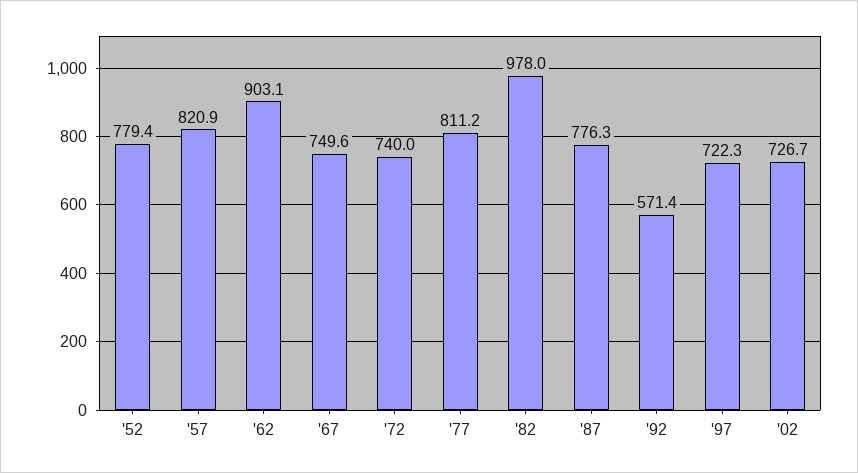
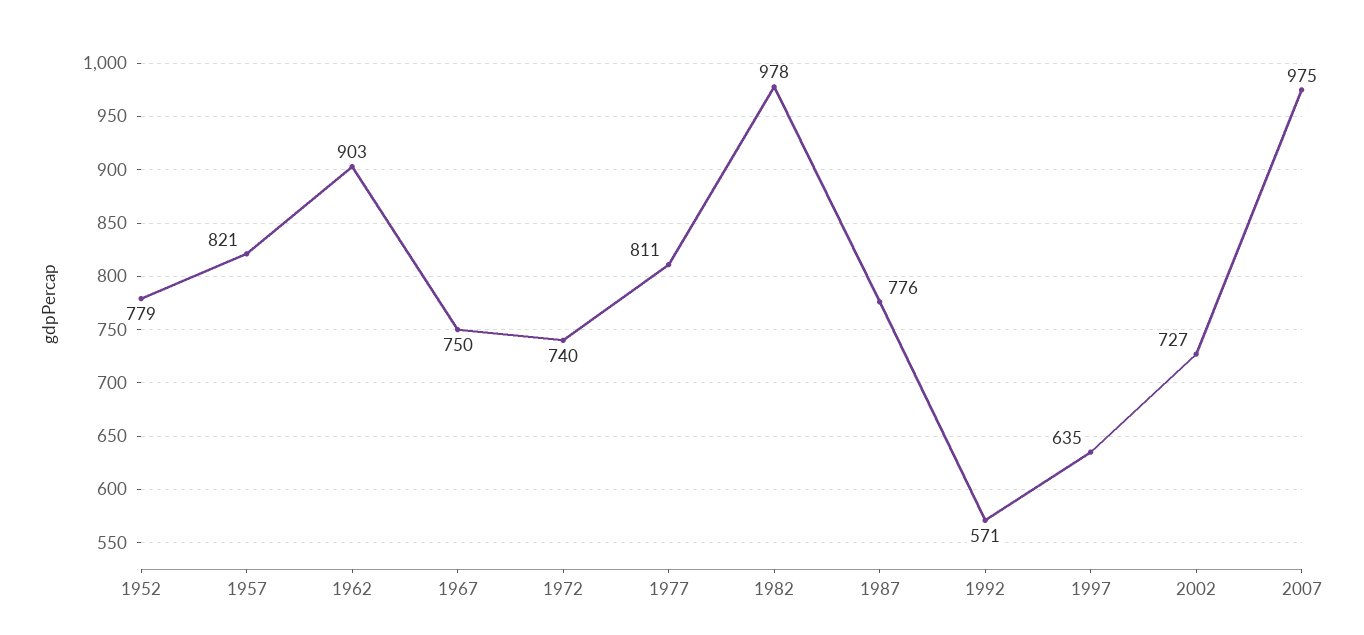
'97: 722.3 -> 635
2007: none -> 975

